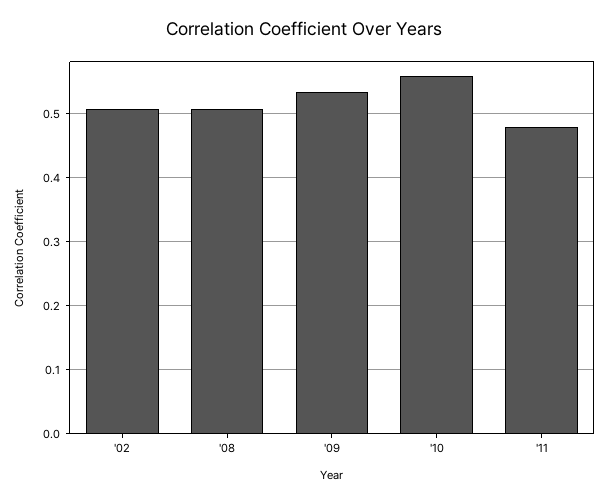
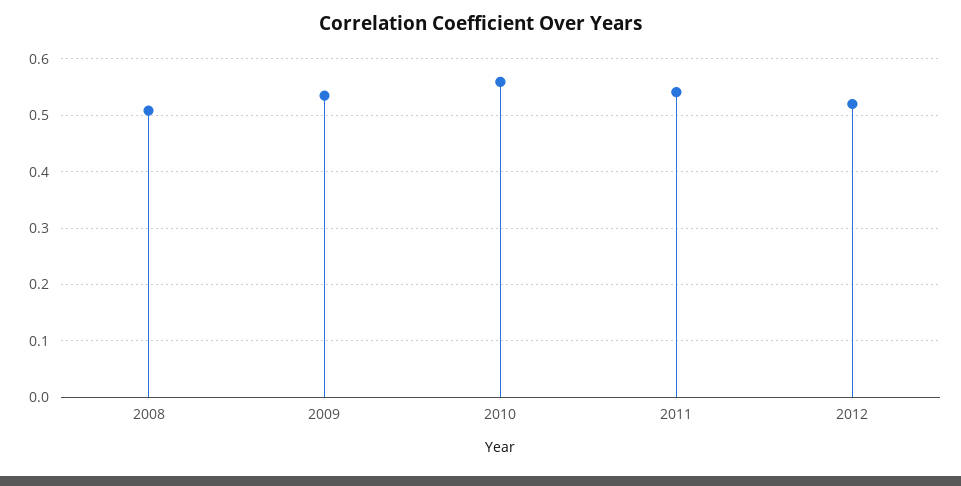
'02: 0.51 -> none
'11: 0.48 -> 0.54
2012: none -> 0.52

